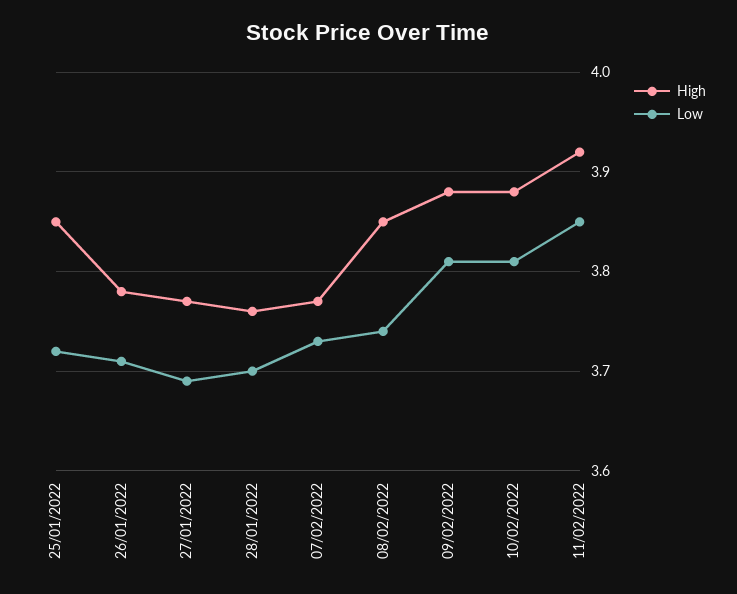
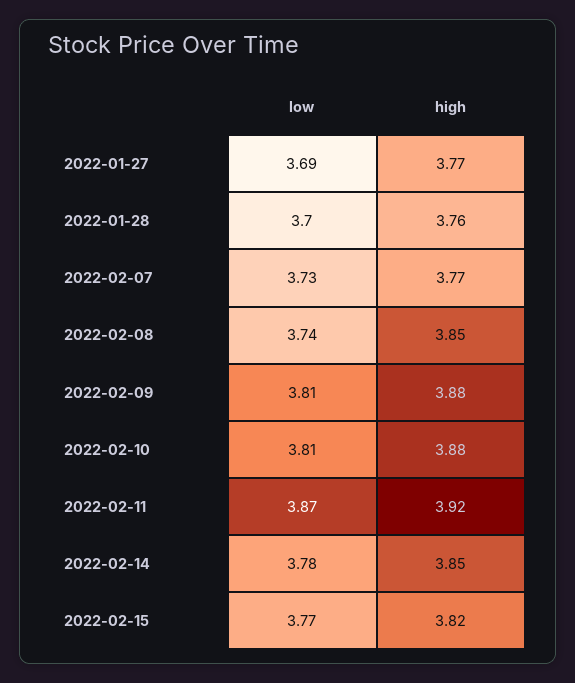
High, 25/01/2022: 3.85 -> none
Low, 25/01/2022: 3.72 -> none
High, 26/01/2022: 3.78 -> none
Low, 26/01/2022: 3.71 -> none
Low, 11/02/2022: 3.85 -> 3.87
Low, 2022-02-14: none -> 3.78
High, 2022-02-14: none -> 3.85
Low, 2022-02-15: none -> 3.77
High, 2022-02-15: none -> 3.82

